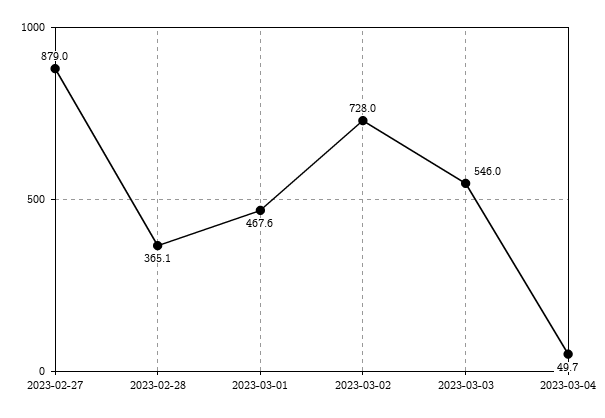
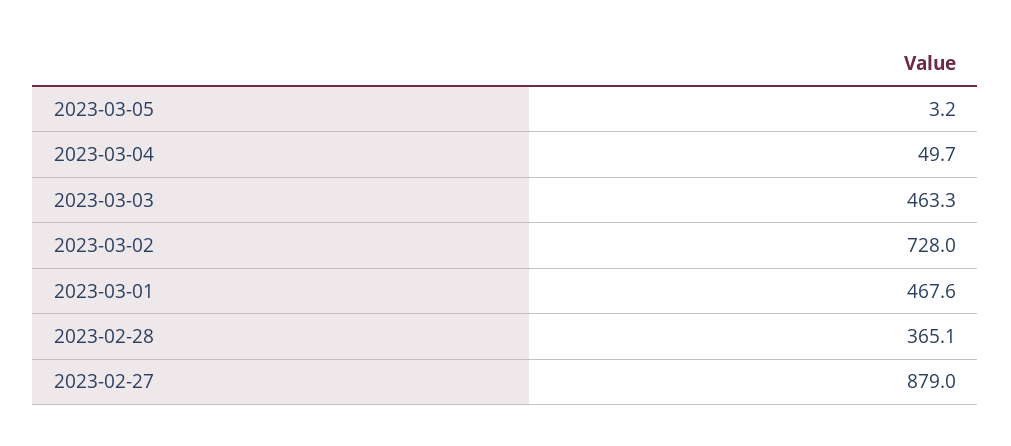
2023-03-03: 546 -> 463.3
2023-03-05: none -> 3.2

